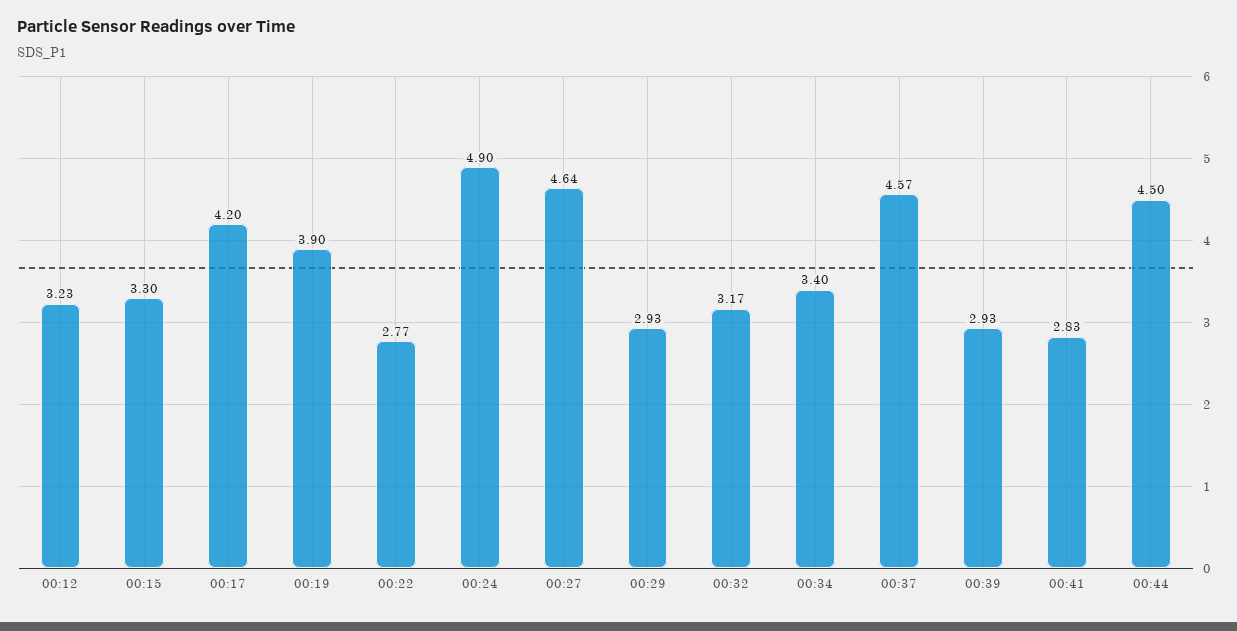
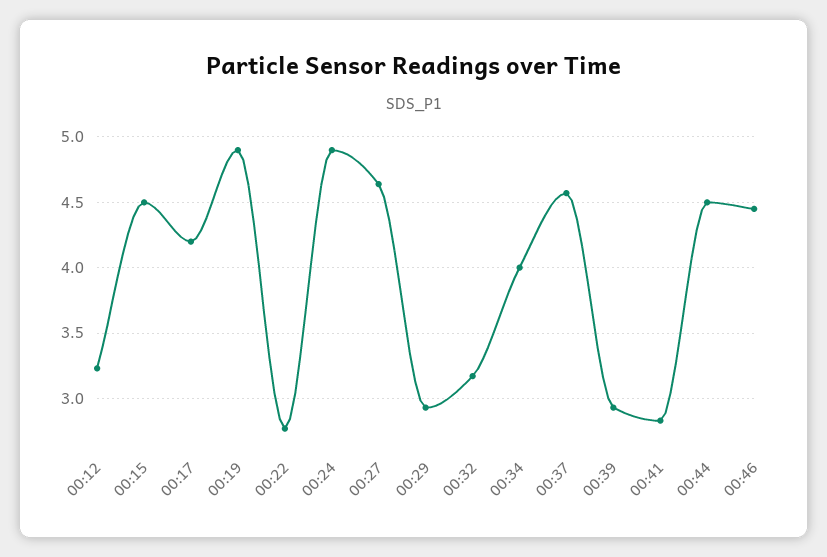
00:15: 3.3 -> 4.5
00:19: 3.9 -> 4.9
00:34: 3.4 -> 4
00:46: none -> 4.45

